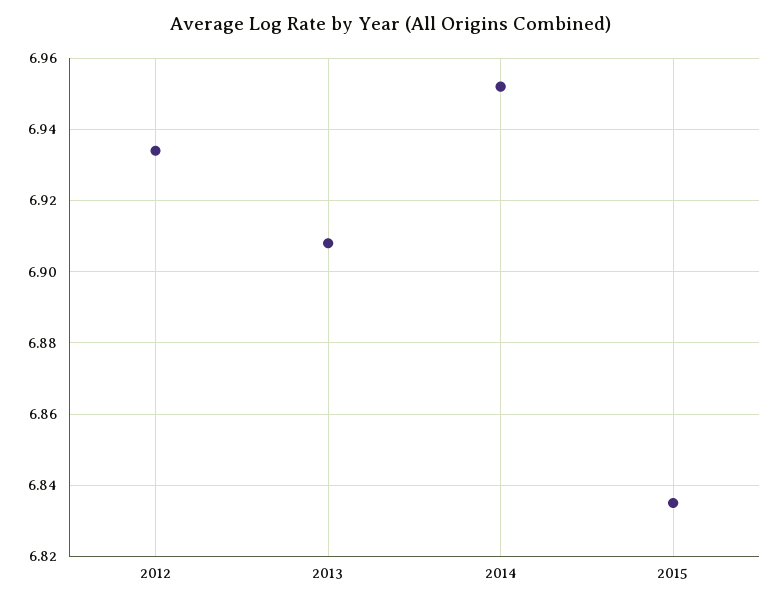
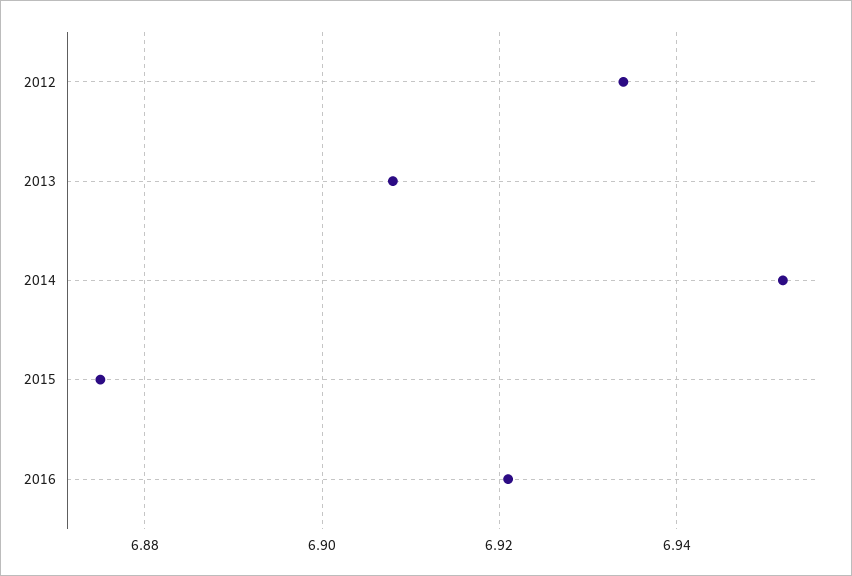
2015: 6.835 -> 6.875
2016: none -> 6.92

